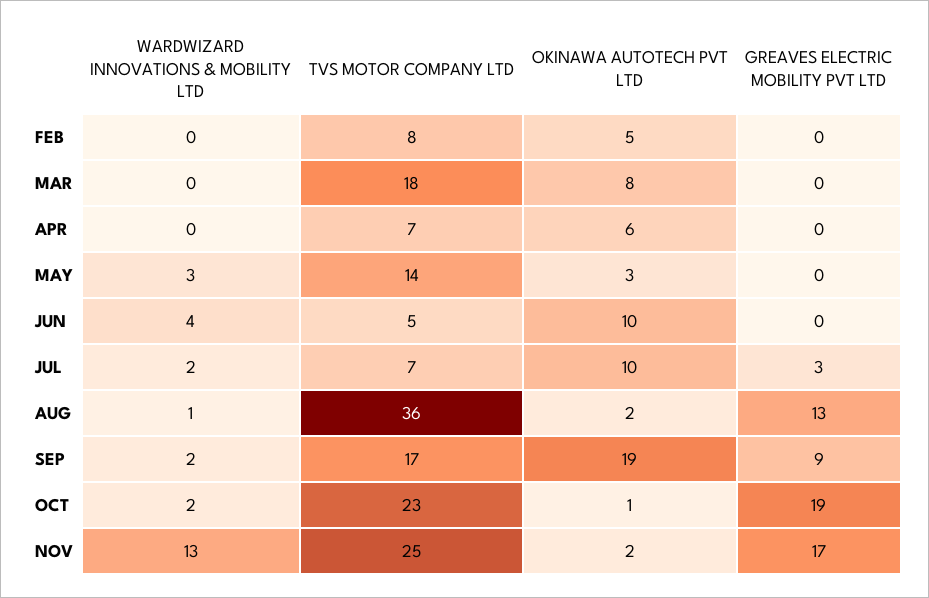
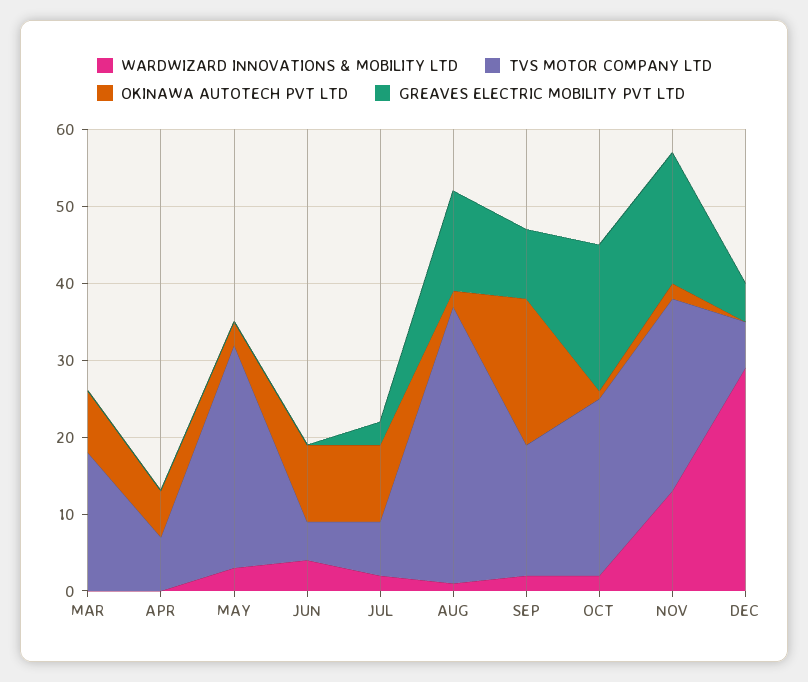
WARDWIZARD INNOVATIONS & MOBILITY LTD, FEB: 0 -> none
TVS MOTOR COMPANY LTD, FEB: 8 -> none
OKINAWA AUTOTECH PVT LTD, FEB: 5 -> none
GREAVES ELECTRIC MOBILITY PVT LTD, FEB: 0 -> none
TVS MOTOR COMPANY LTD, MAY: 14 -> 30
WARDWIZARD INNOVATIONS & MOBILITY LTD, DEC: none -> 30
TVS MOTOR COMPANY LTD, DEC: none -> 5
OKINAWA AUTOTECH PVT LTD, DEC: none -> 0
GREAVES ELECTRIC MOBILITY PVT LTD, DEC: none -> 5

